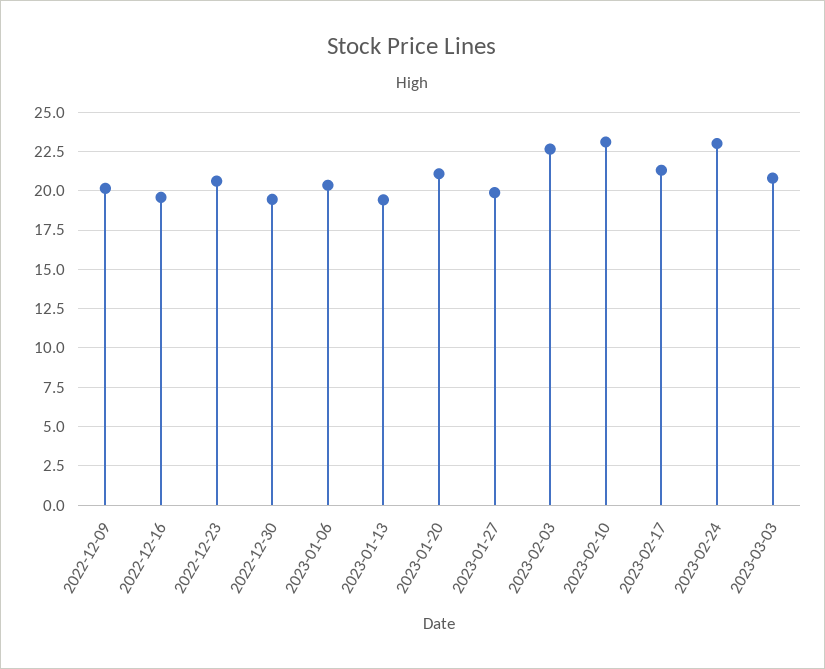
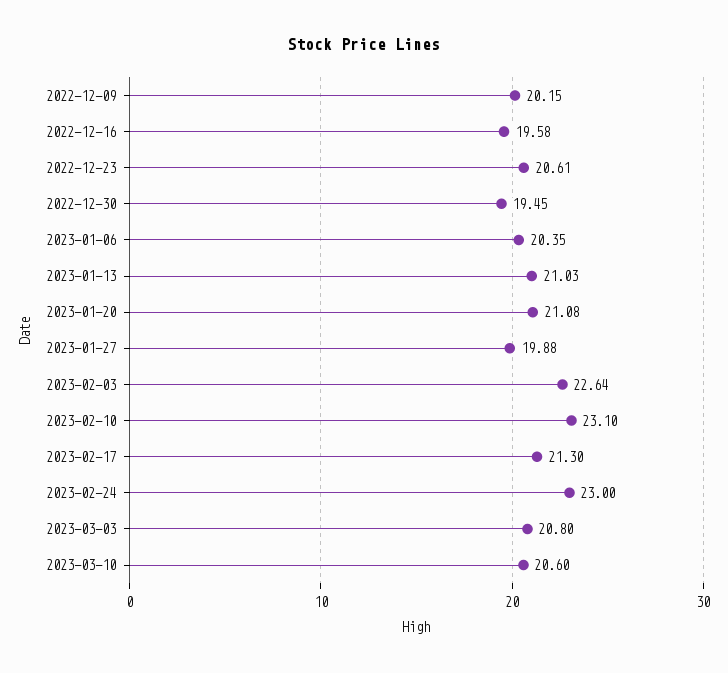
2023-01-13: 19.5 -> 21.03
2023-03-10: none -> 20.6

